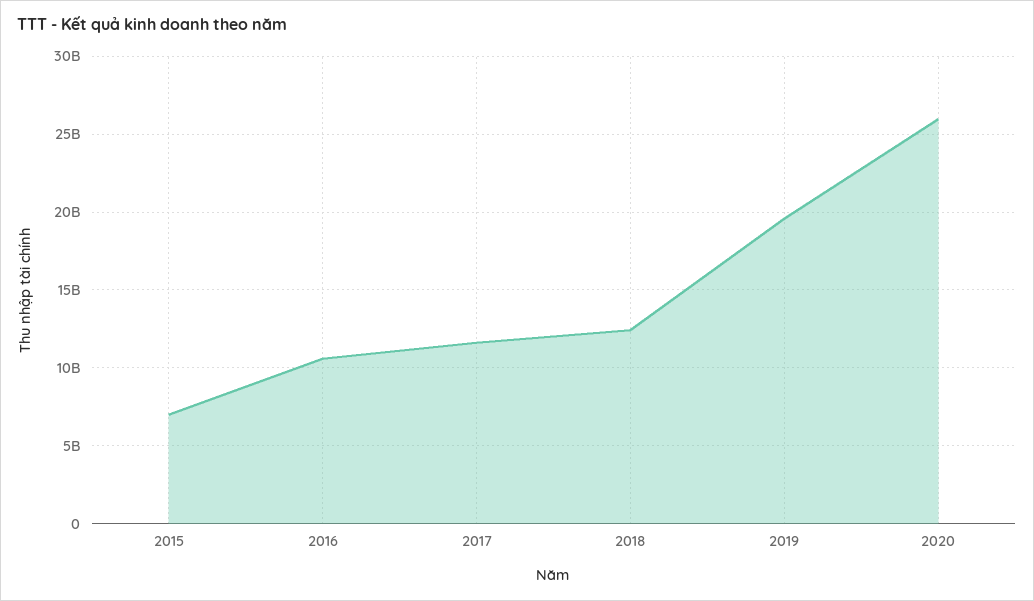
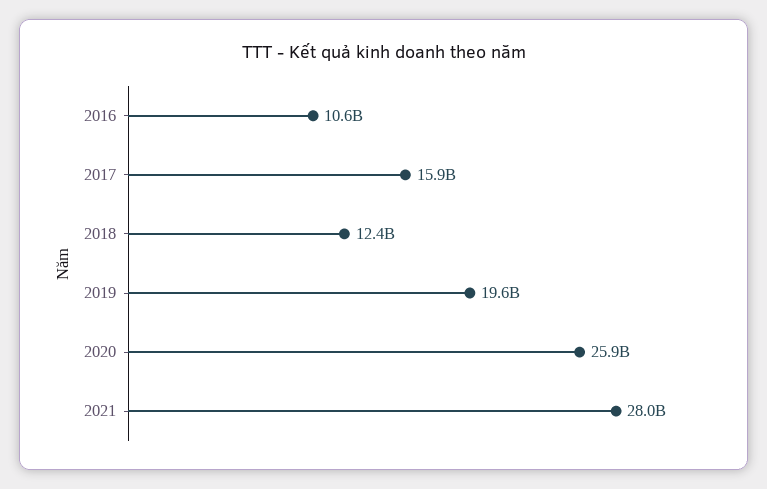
2015: 7000000000 -> none
2017: 11500000000 -> 15900000000
2021: none -> 28000000000

